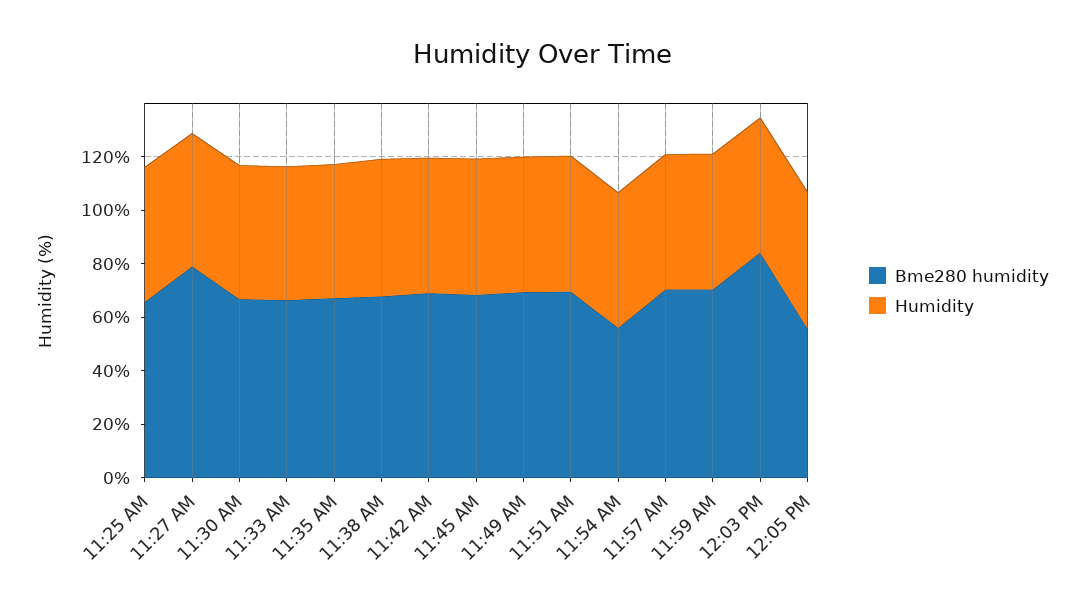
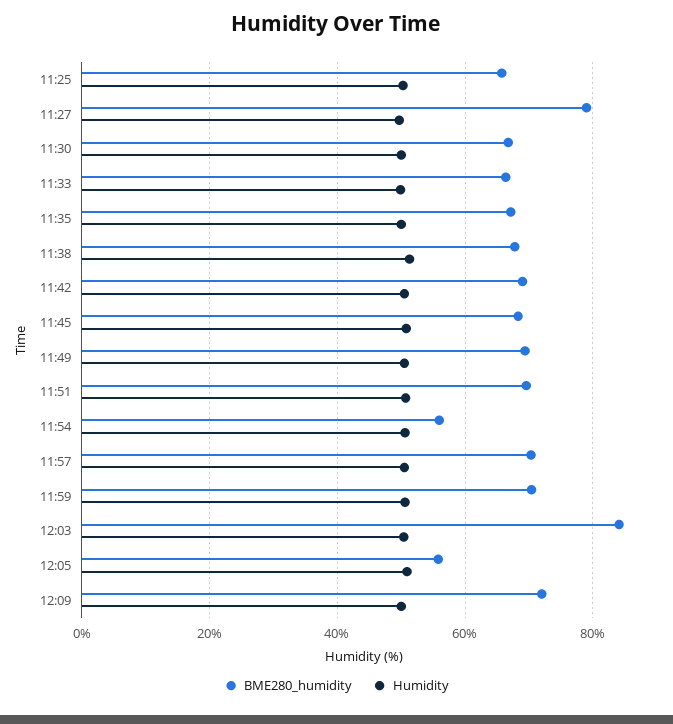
Bme280 humidity, 12:09: none -> 72
Humidity, 12:09: none -> 50

